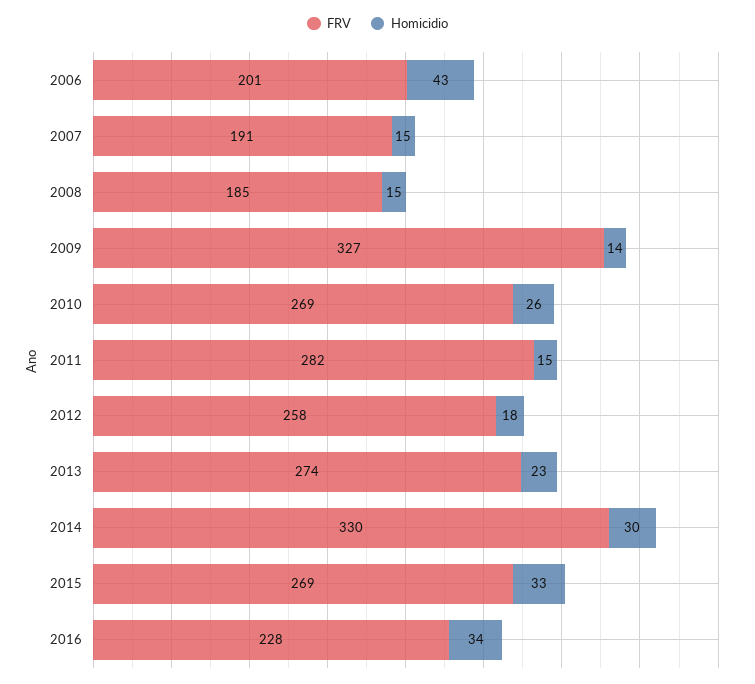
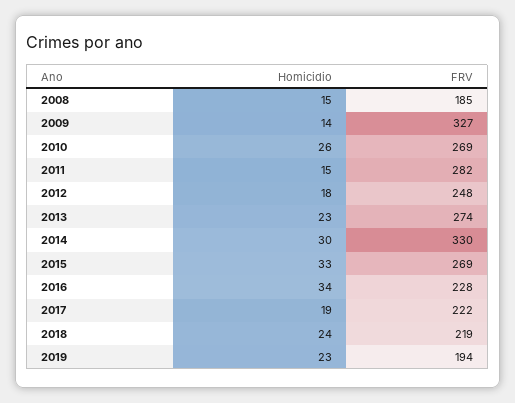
FRV, 2006: 201 -> none
Homicidio, 2006: 43 -> none
FRV, 2007: 191 -> none
Homicidio, 2007: 15 -> none
FRV, 2012: 258 -> 248
Homicidio, 2017: none -> 19
FRV, 2017: none -> 222
Homicidio, 2018: none -> 24
FRV, 2018: none -> 219
Homicidio, 2019: none -> 23
FRV, 2019: none -> 194

